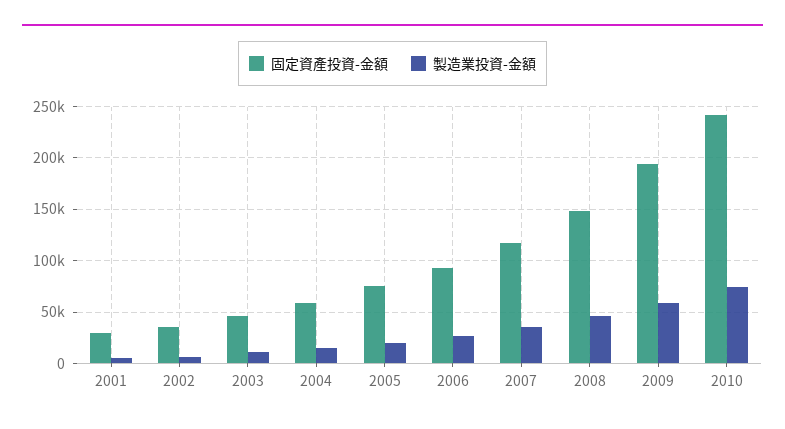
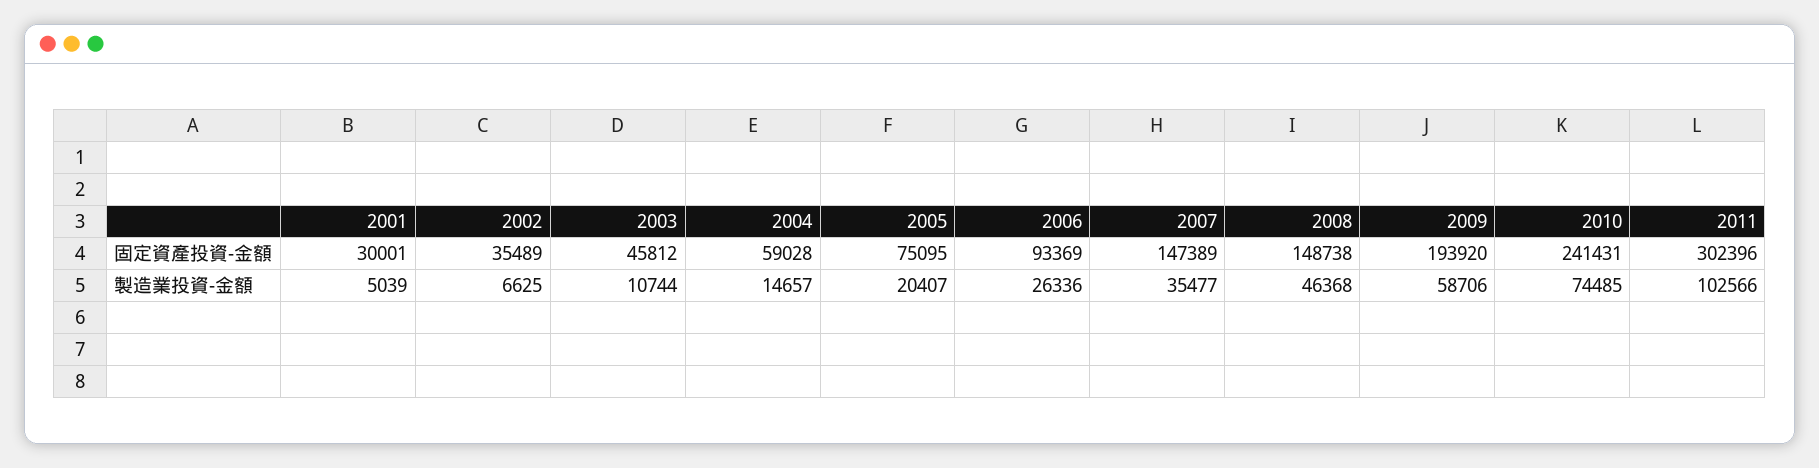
固定資產投資-金額, 2007: 120000 -> 147389
固定資產投資-金額, 2011: none -> 302396
製造業投資-金額, 2011: none -> 102566

